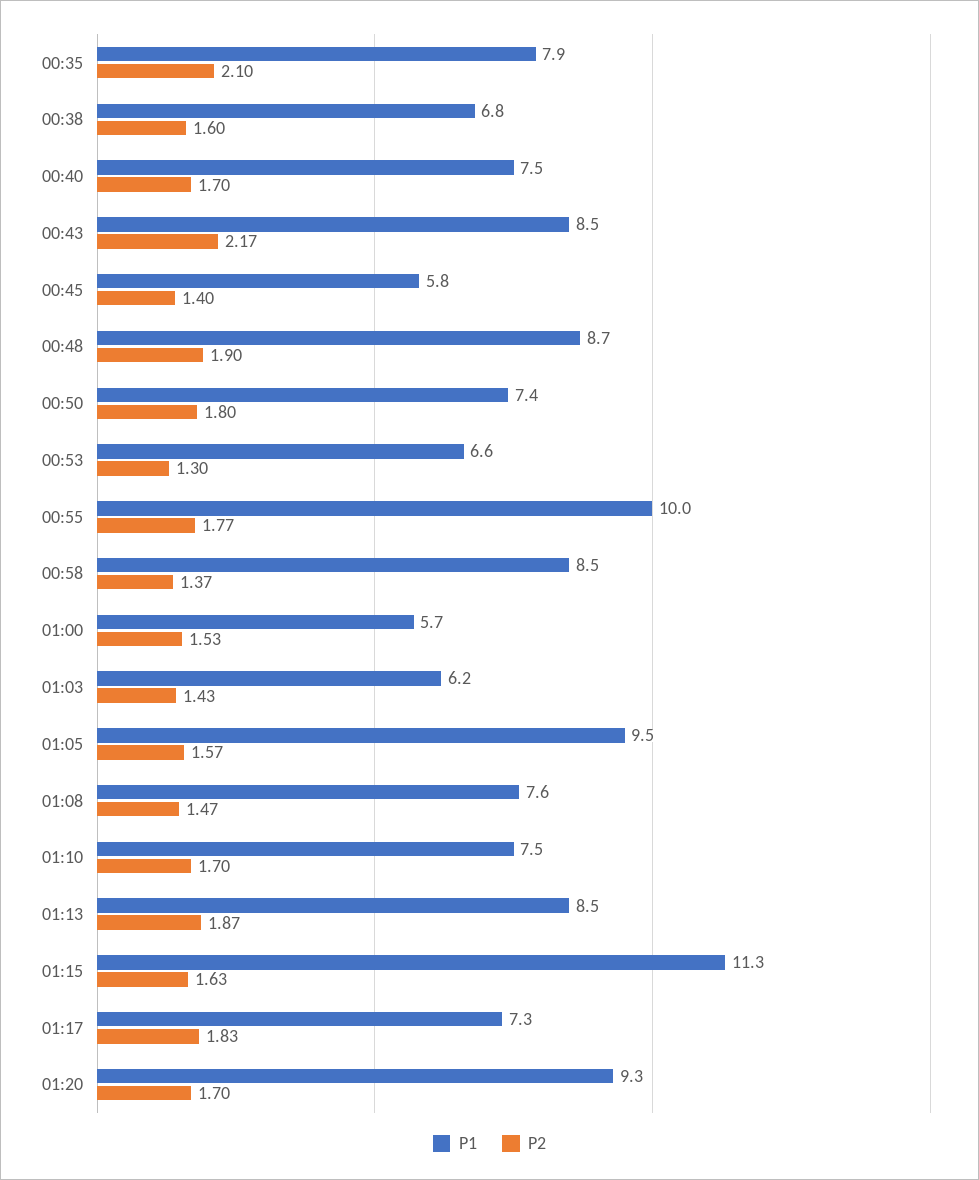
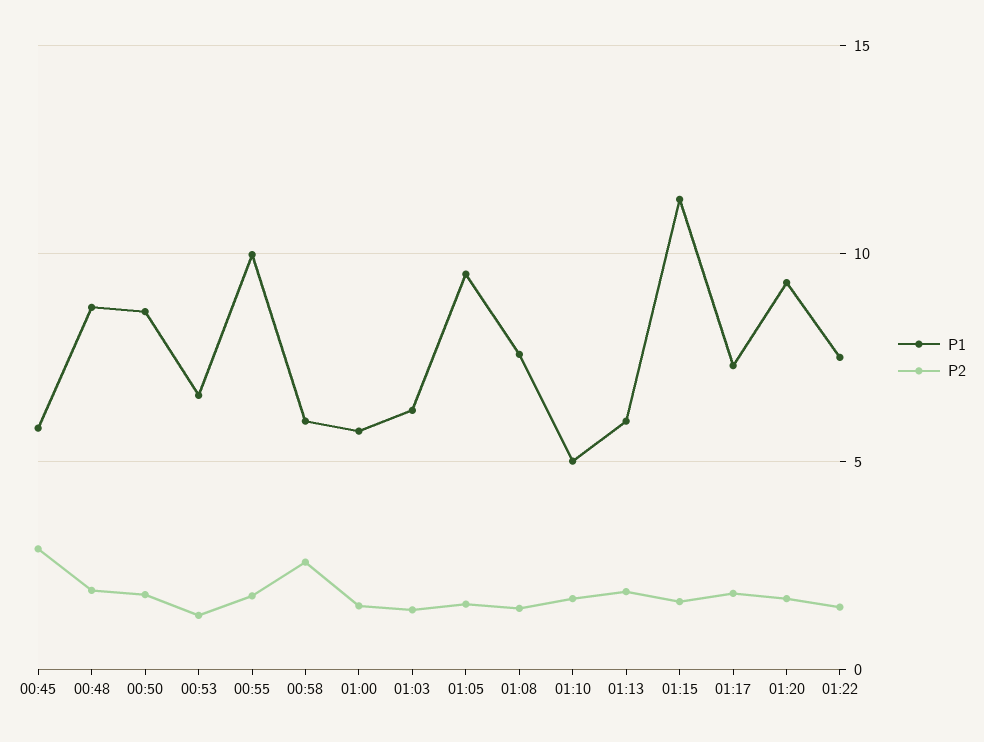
P1, 00:35: 7.9 -> none
P2, 00:35: 2.1 -> none
P1, 00:38: 6.8 -> none
P2, 00:38: 1.6 -> none
P1, 00:40: 7.5 -> none
P2, 00:40: 1.7 -> none
P1, 00:43: 8.5 -> none
P2, 00:43: 2.17 -> none
P2, 00:45: 1.4 -> 3
P1, 00:50: 7.4 -> 8.5
P1, 00:58: 8.5 -> 6
P2, 00:58: 1.37 -> 2.5
P1, 01:10: 7.5 -> 5
P1, 01:13: 8.5 -> 6
P1, 01:22: none -> 7.5
P2, 01:22: none -> 1.5

